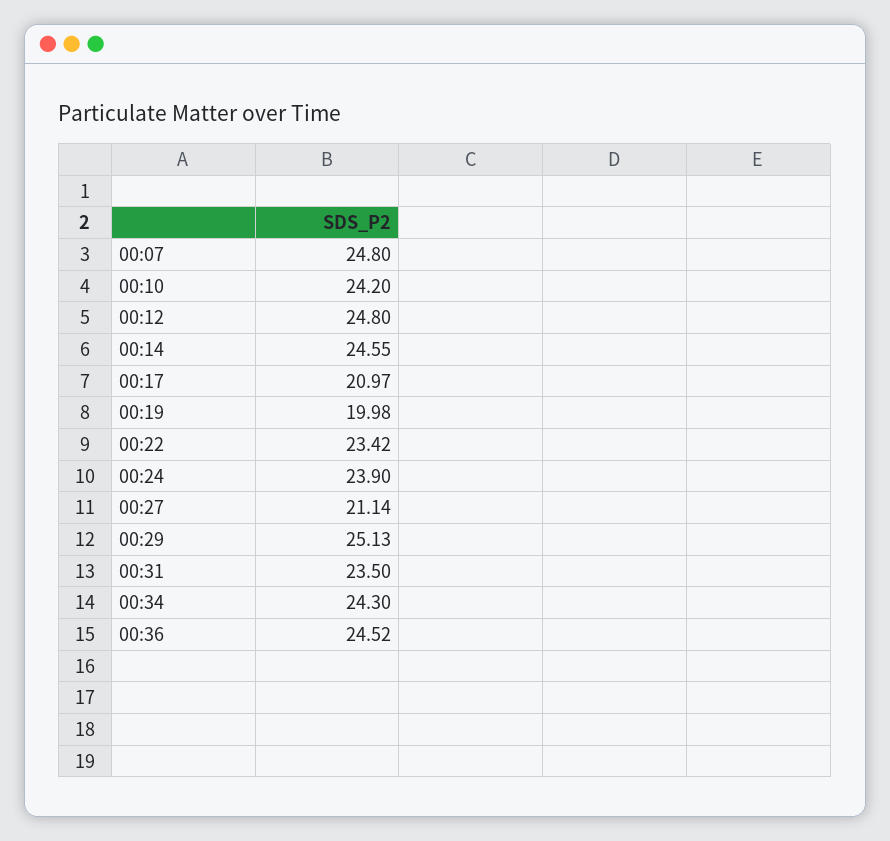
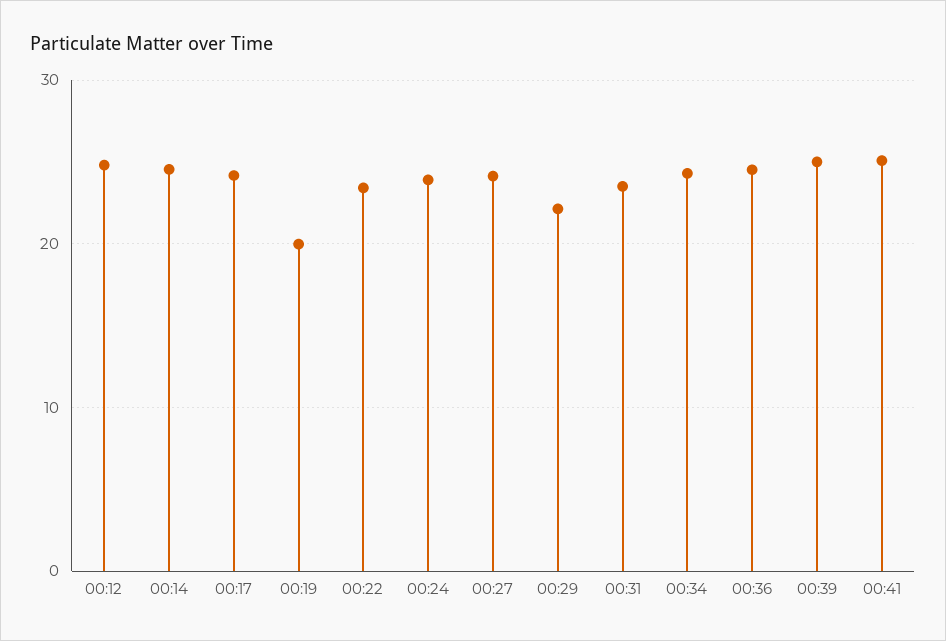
00:07: 24.8 -> none
00:10: 24.2 -> none
00:17: 20.97 -> 24
00:27: 21.14 -> 24
00:29: 25.13 -> 22
00:39: none -> 25
00:41: none -> 25

